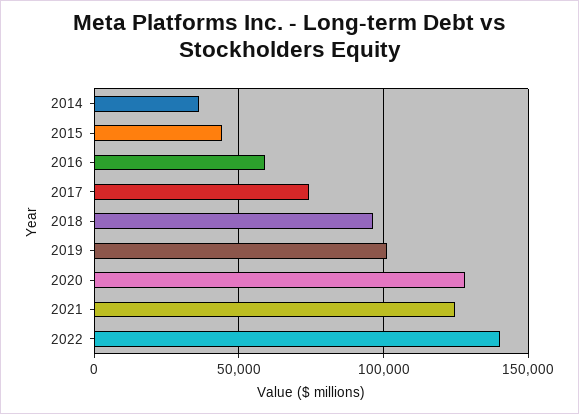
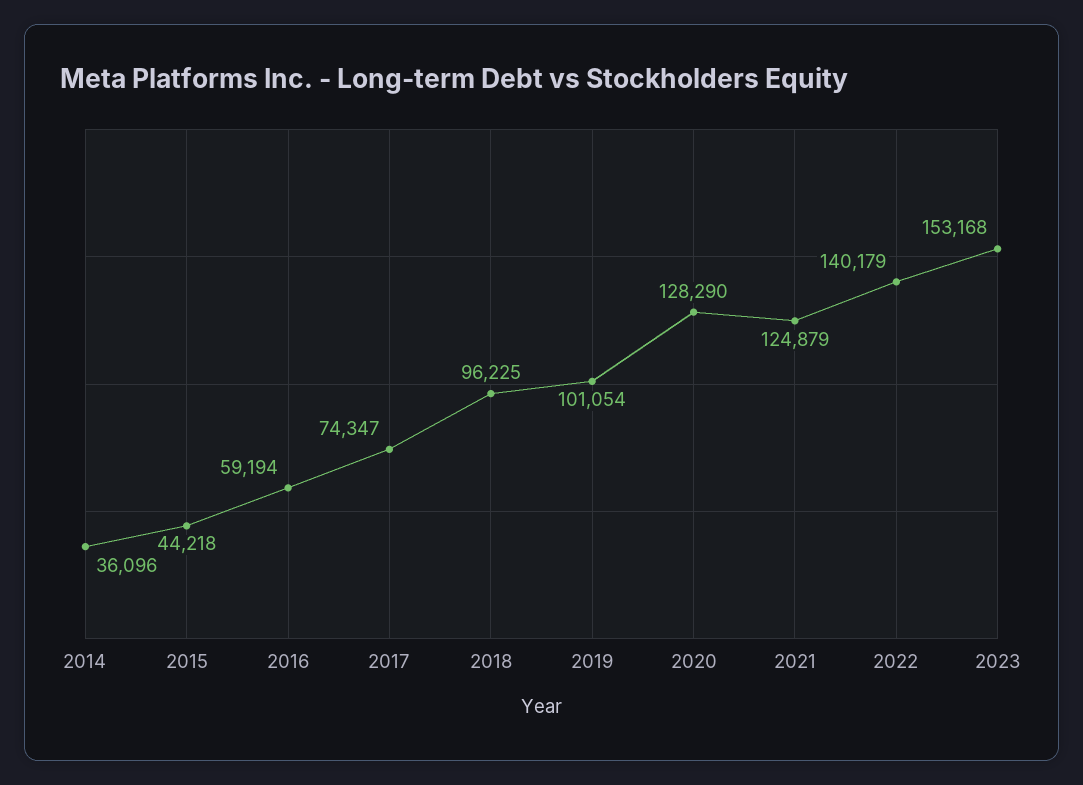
2023: none -> 153168

